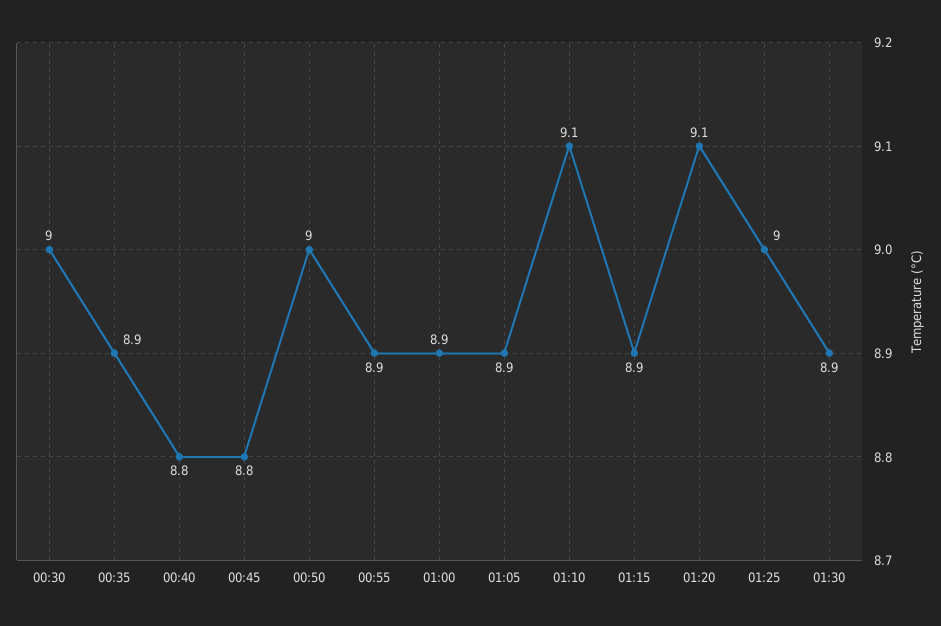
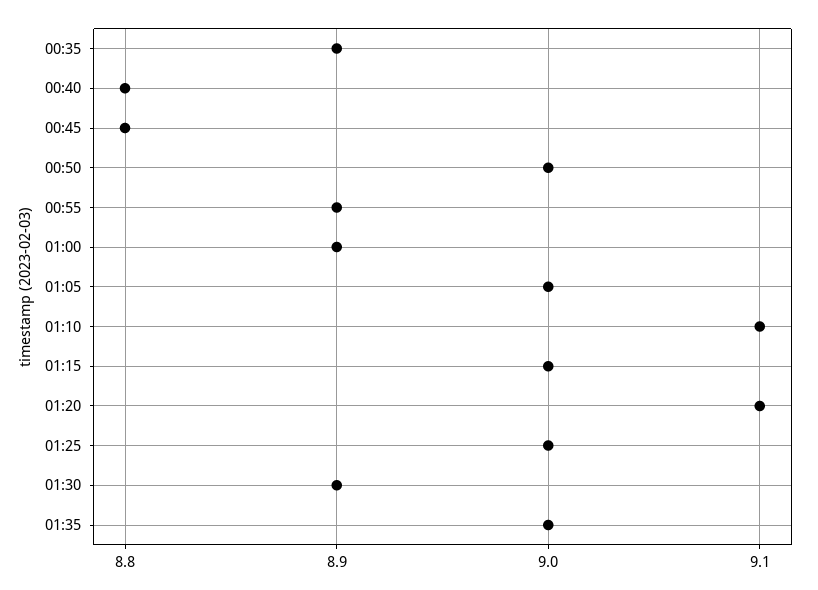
00:30: 9 -> none
01:05: 8.9 -> 9
01:15: 8.9 -> 9
01:35: none -> 9

